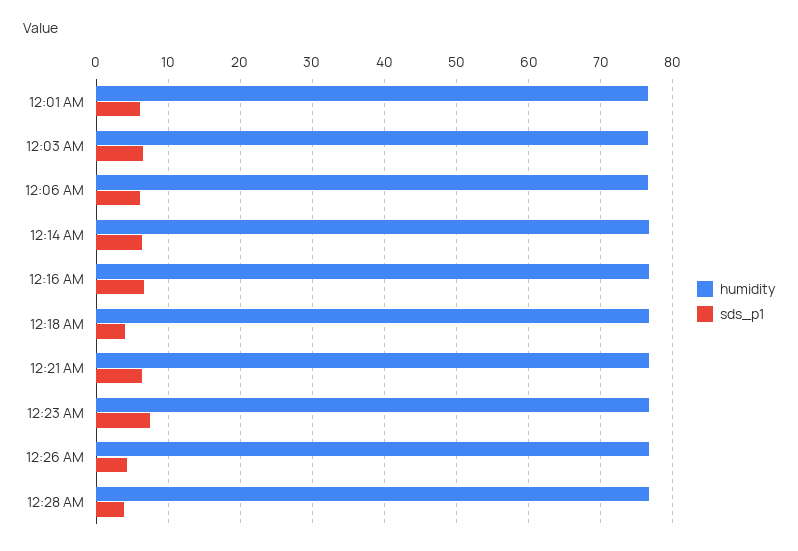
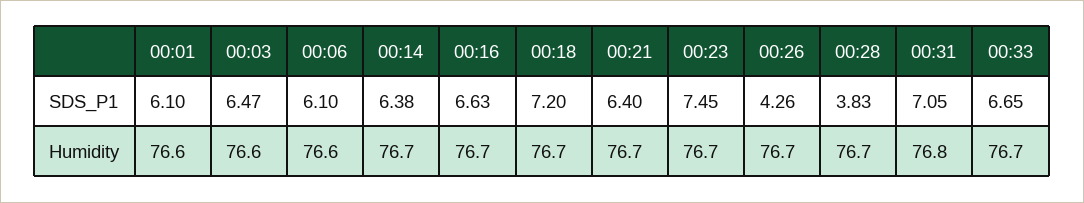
sds_p1, 12:18 AM: 4 -> 7.2
sds_p1, 00:31: none -> 7.05
sds_p1, 00:33: none -> 6.65
humidity, 00:31: none -> 76.8
humidity, 00:33: none -> 76.7

